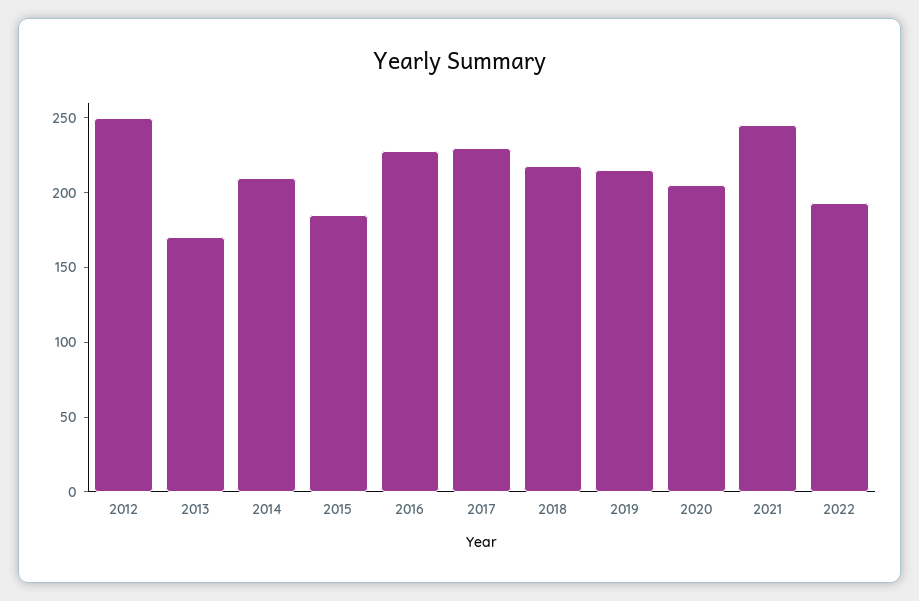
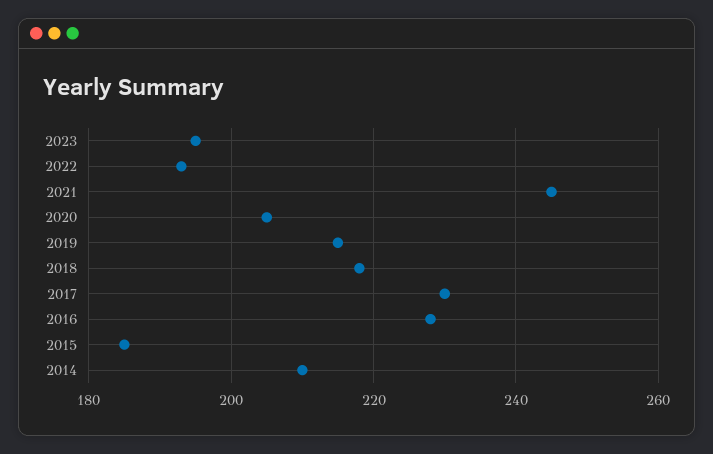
2012: 250 -> none
2013: 170 -> none
2023: none -> 195

